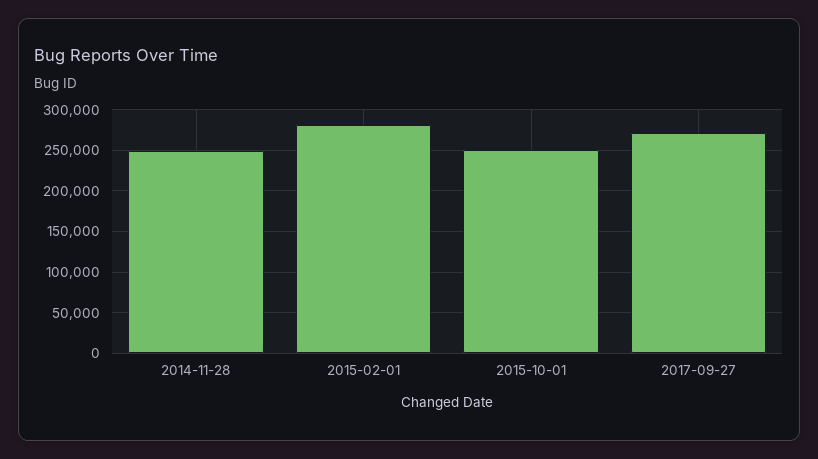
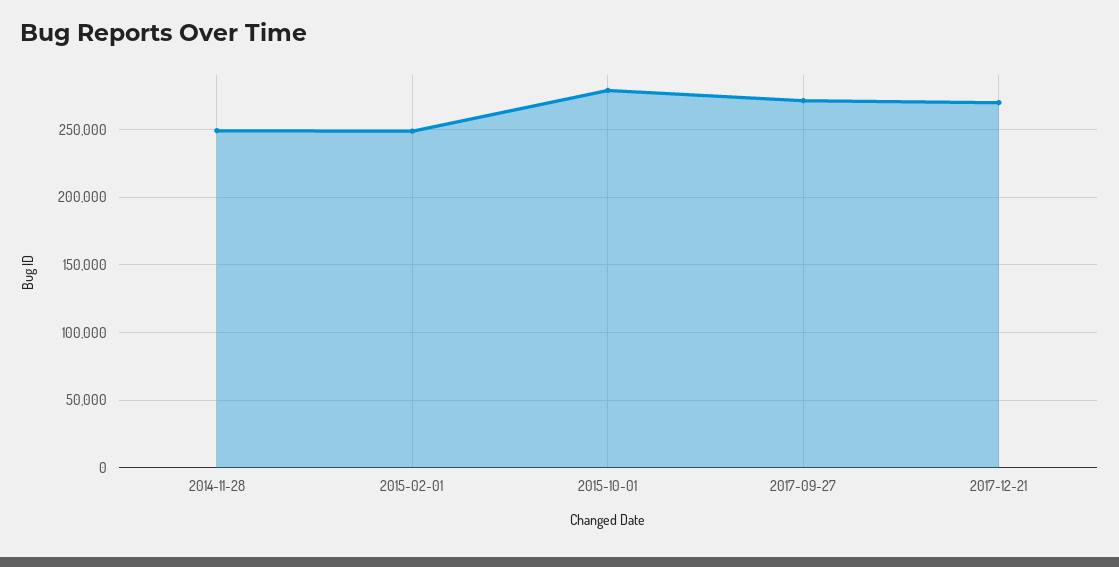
2015-02-01: 280000 -> 250000
2015-10-01: 250000 -> 280000
2017-12-21: none -> 270000

